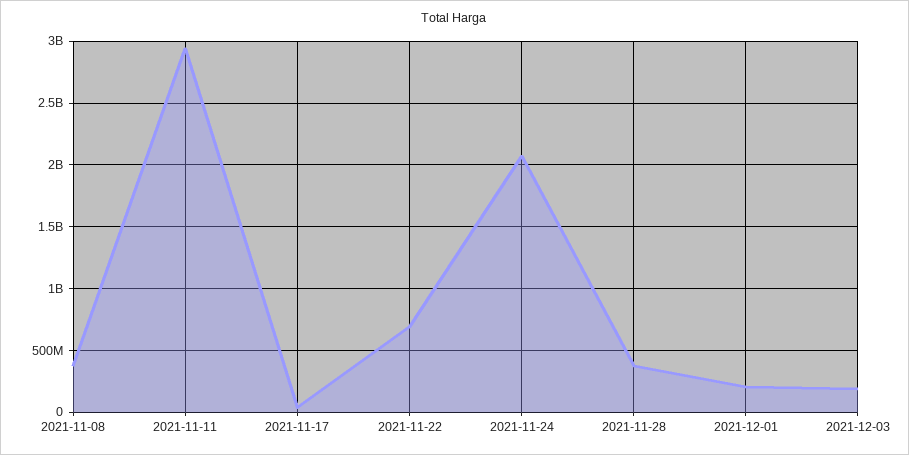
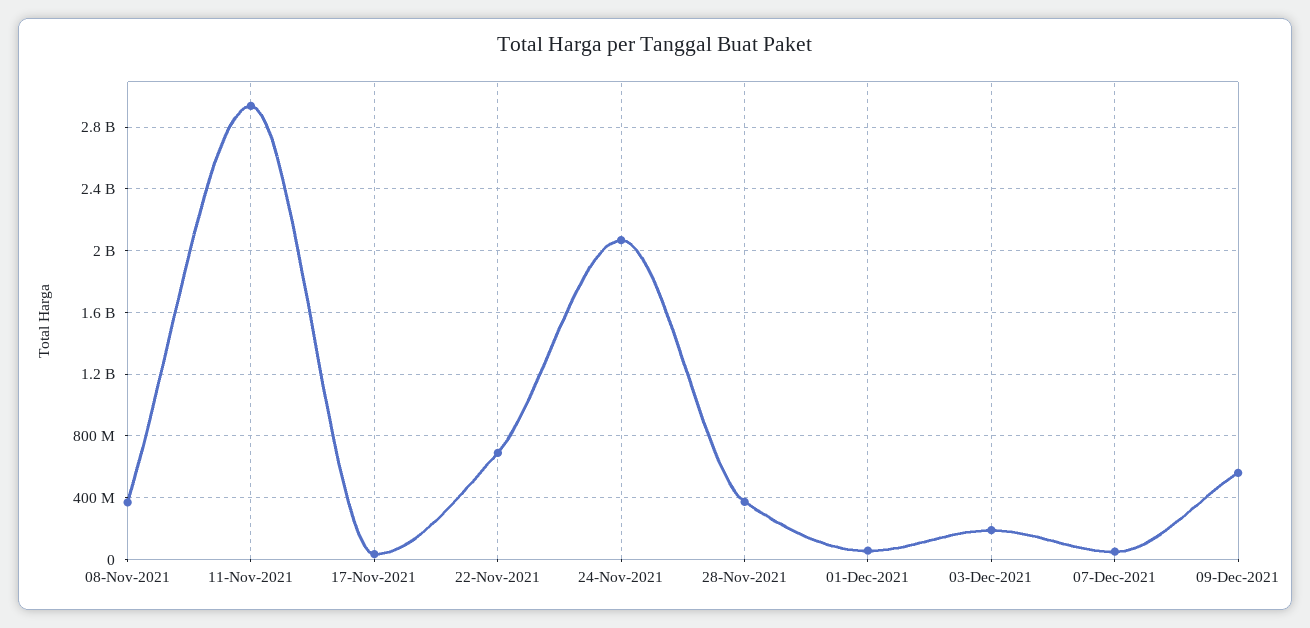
2021-12-01: 200000000 -> 50000000
07-Dec-2021: none -> 50000000
09-Dec-2021: none -> 550000000

